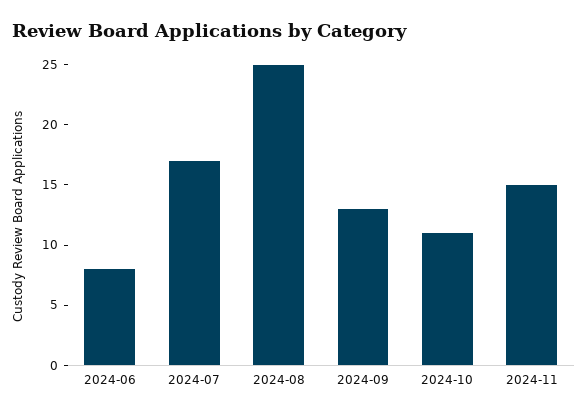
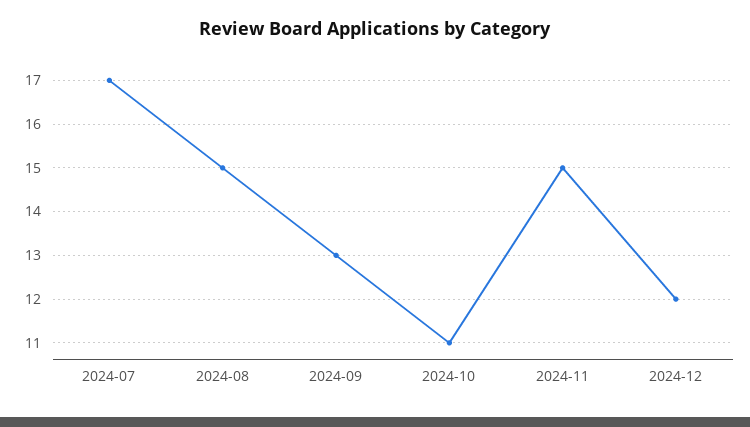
2024-06: 8 -> none
2024-08: 25 -> 15
2024-12: none -> 12

